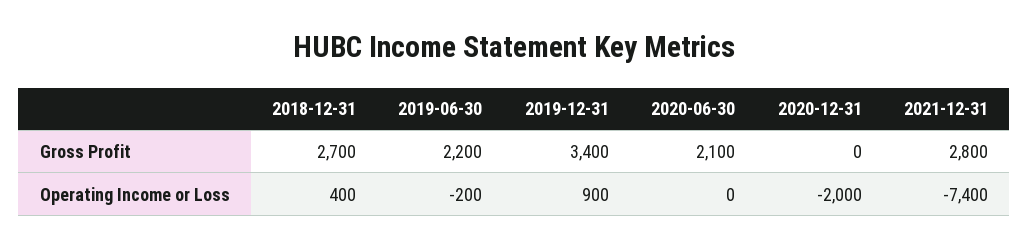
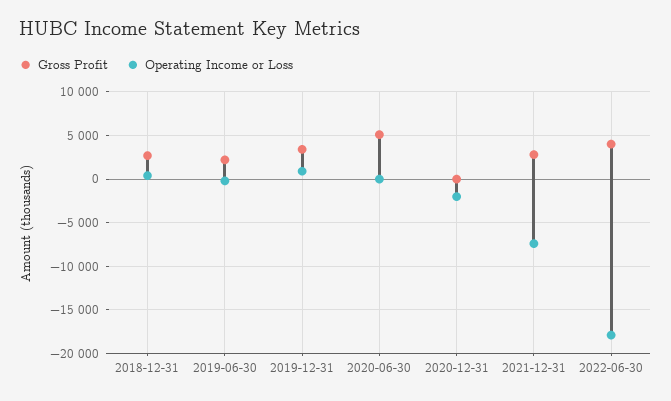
Gross Profit, 2020-06-30: 2100 -> 5000
Gross Profit, 2022-06-30: none -> 4000
Operating Income or Loss, 2022-06-30: none -> -18000

